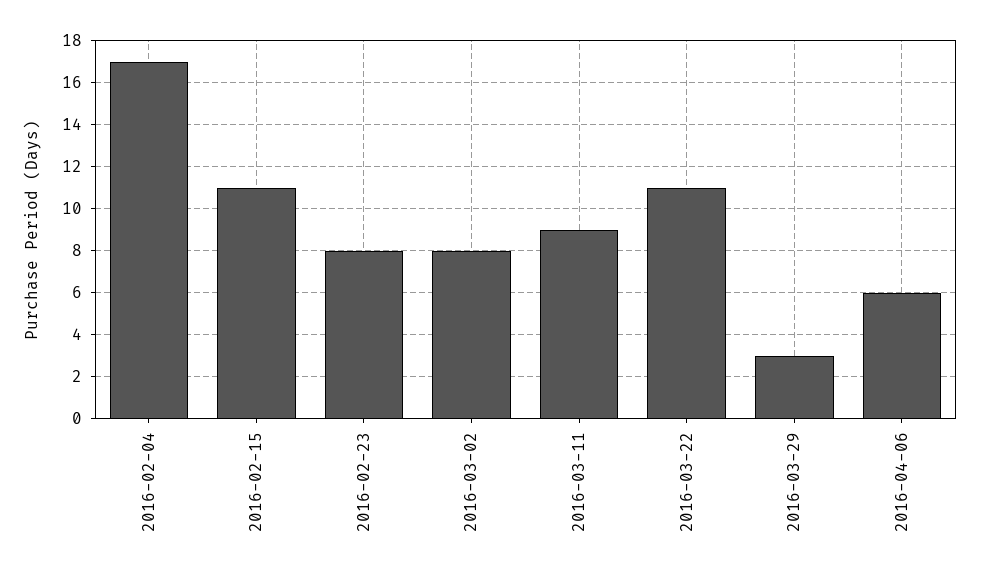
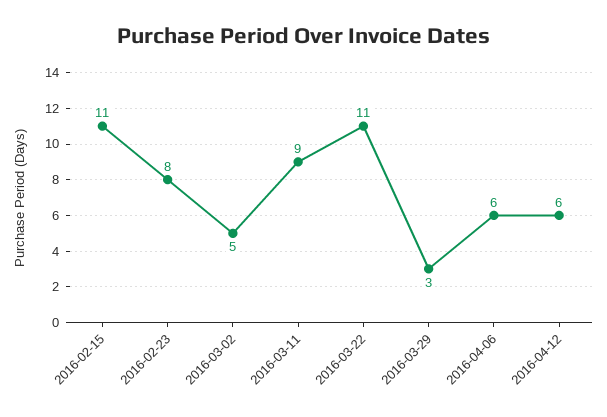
2016-02-04: 17 -> none
2016-03-02: 8 -> 5
2016-04-12: none -> 6

